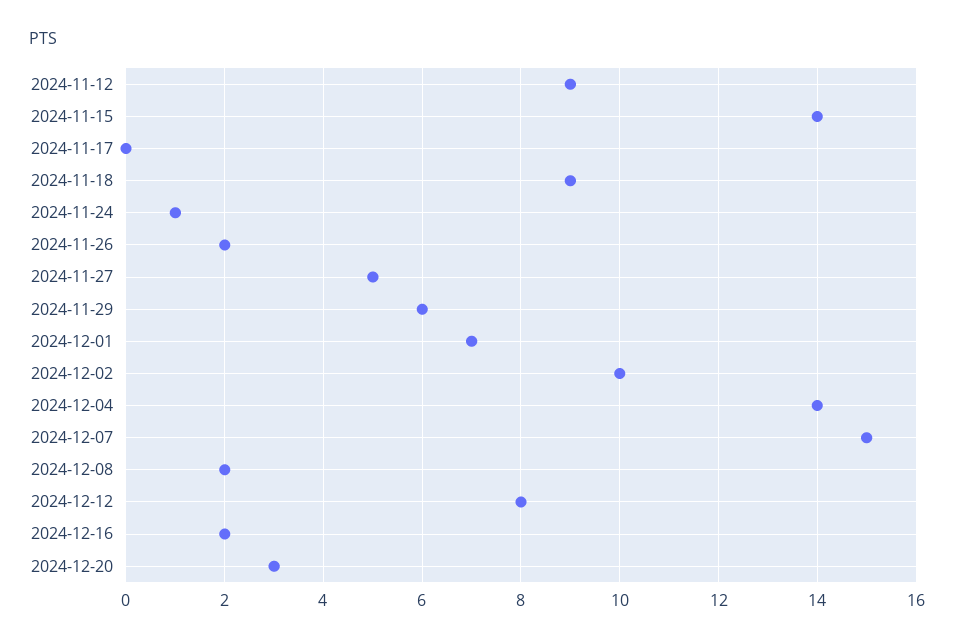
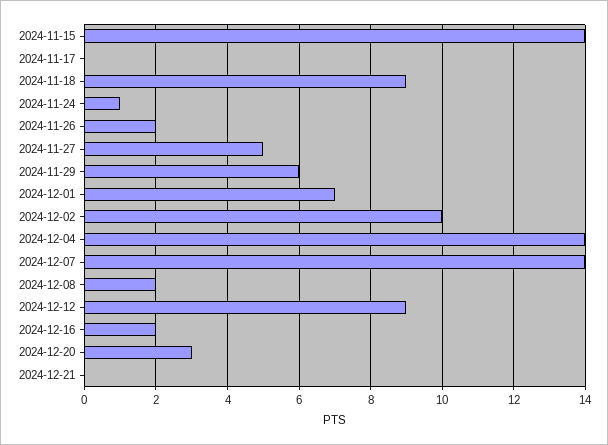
2024-11-12: 9 -> none
2024-12-07: 15 -> 14
2024-12-12: 8 -> 9
2024-12-21: none -> 0

